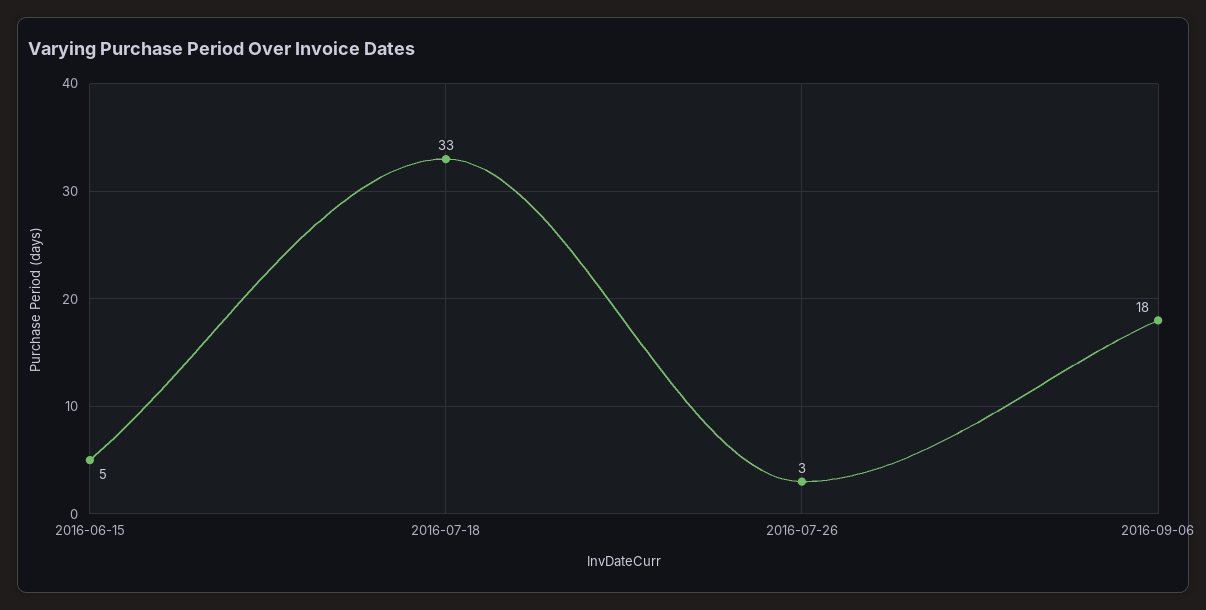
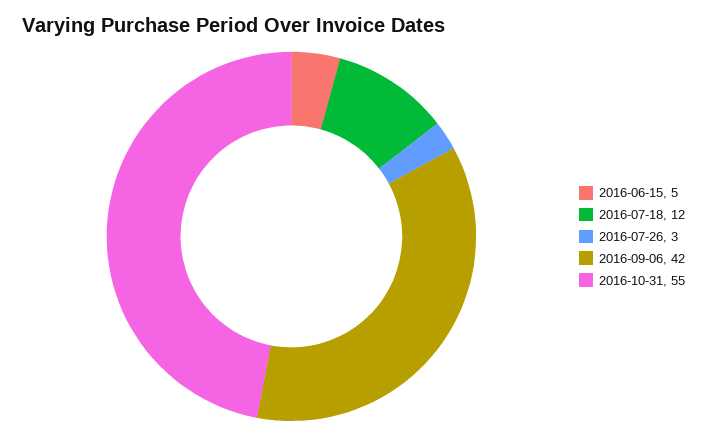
2016-07-18: 33 -> 12
2016-09-06: 18 -> 42
2016-10-31: none -> 55

